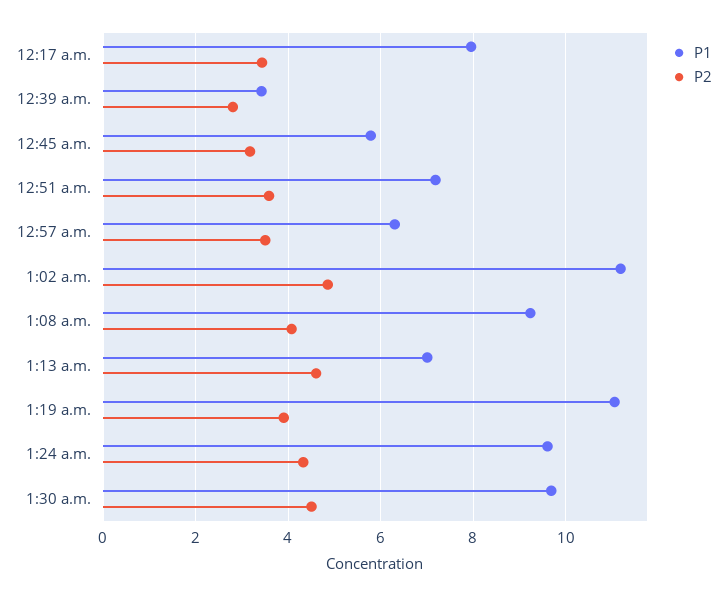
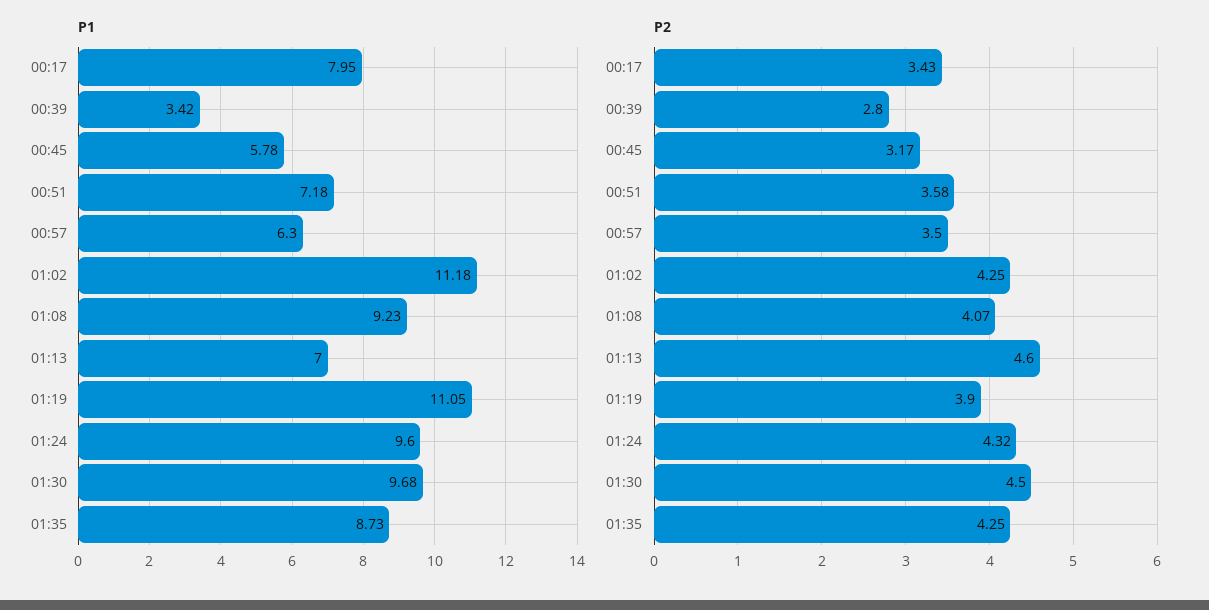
P2, 1:02 a.m.: 4.8 -> 4.25
P1, 01:35: none -> 8.73
P2, 01:35: none -> 4.25

